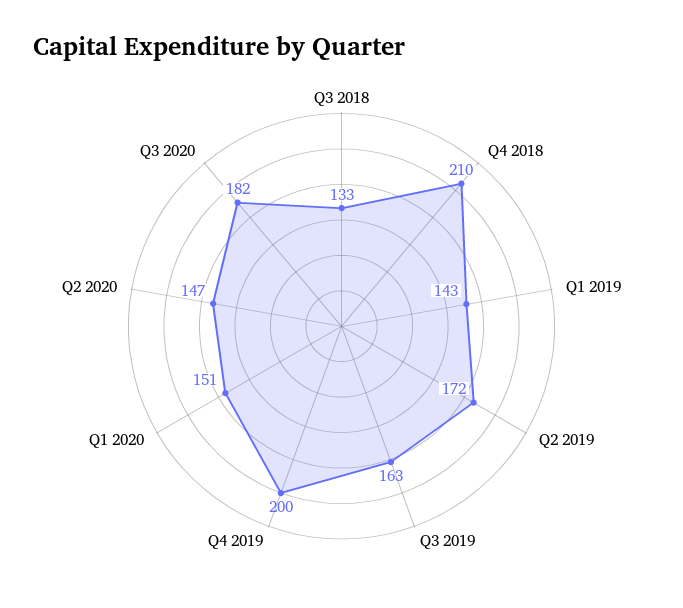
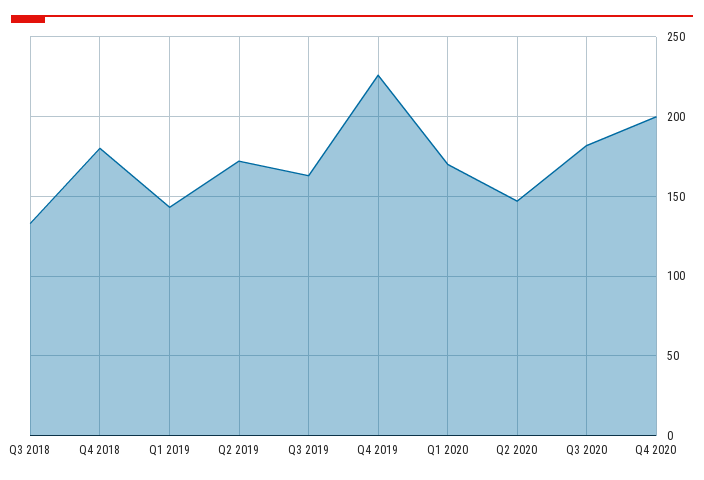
Q4 2018: 210 -> 180
Q4 2019: 200 -> 225
Q1 2020: 151 -> 170
Q4 2020: none -> 200

